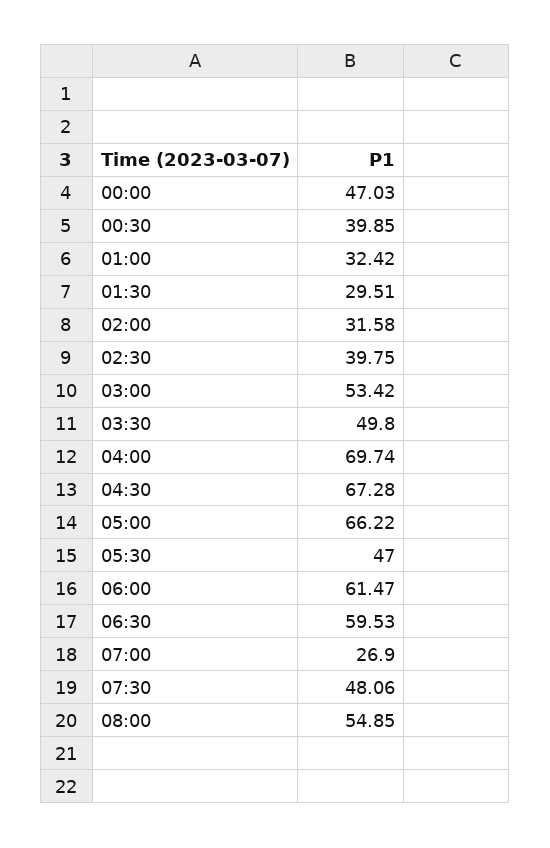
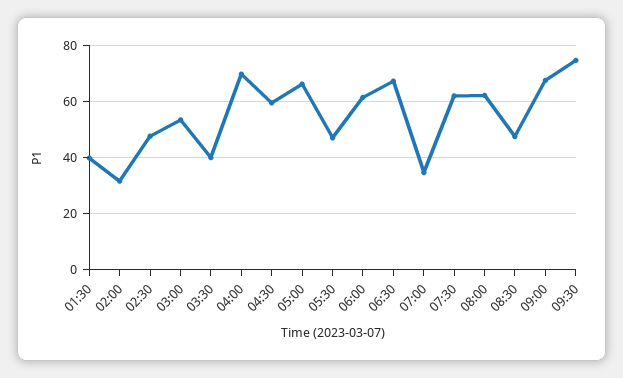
00:00: 47.03 -> none
00:30: 39.85 -> none
01:00: 32.42 -> none
01:30: 29.51 -> 40
02:30: 39.75 -> 47.5
03:30: 49.8 -> 40
04:30: 67.28 -> 60
06:30: 59.53 -> 67.5
07:00: 26.9 -> 35
07:30: 48.06 -> 62.5
08:00: 54.85 -> 62.5
08:30: none -> 47.5
09:00: none -> 67.5
09:30: none -> 75

